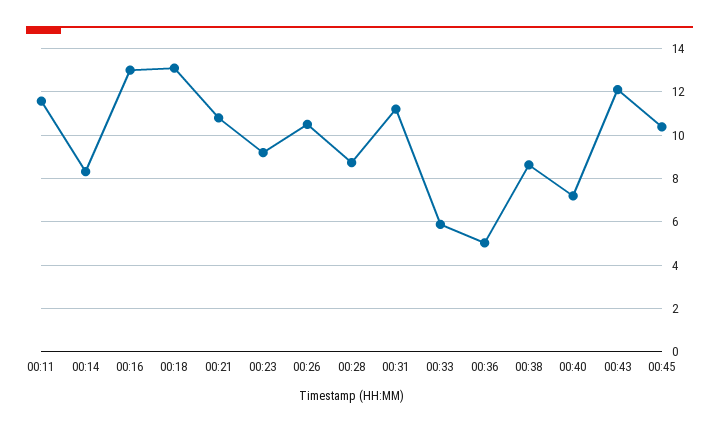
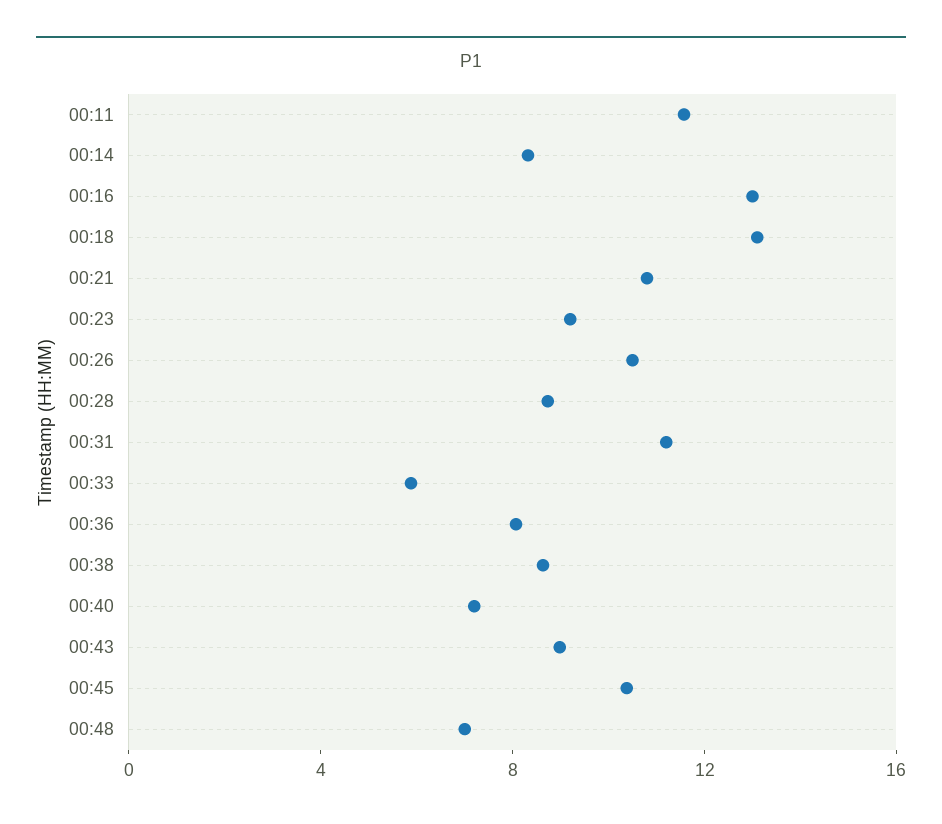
00:36: 5 -> 8
00:43: 12 -> 9
00:48: none -> 7

